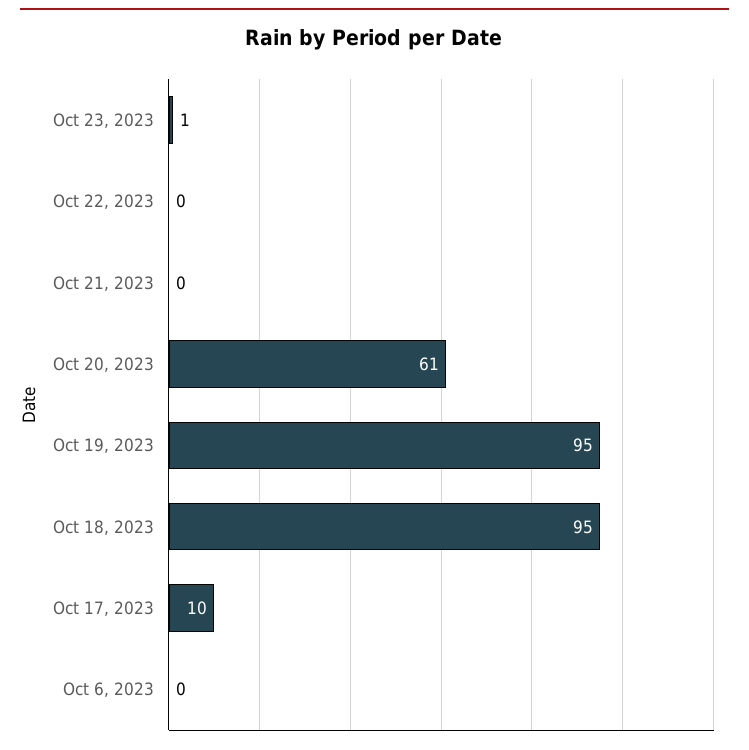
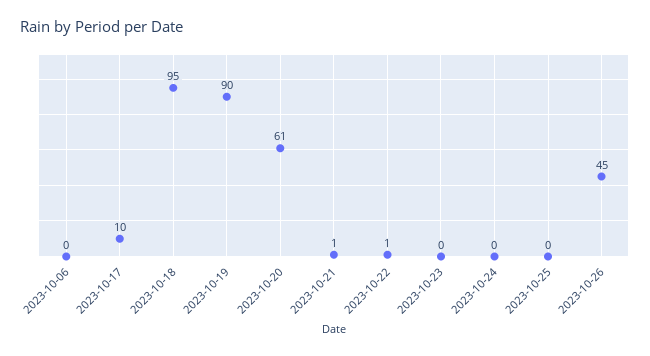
Oct 23, 2023: 1 -> 0
Oct 22, 2023: 0 -> 1
Oct 21, 2023: 0 -> 1
Oct 19, 2023: 95 -> 90
2023-10-24: none -> 0
2023-10-25: none -> 0
2023-10-26: none -> 45

